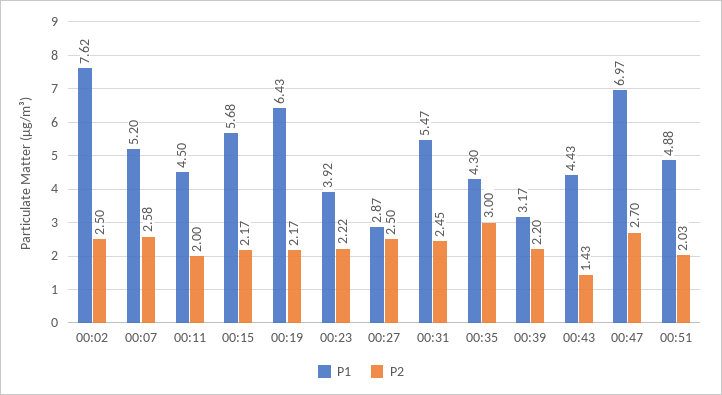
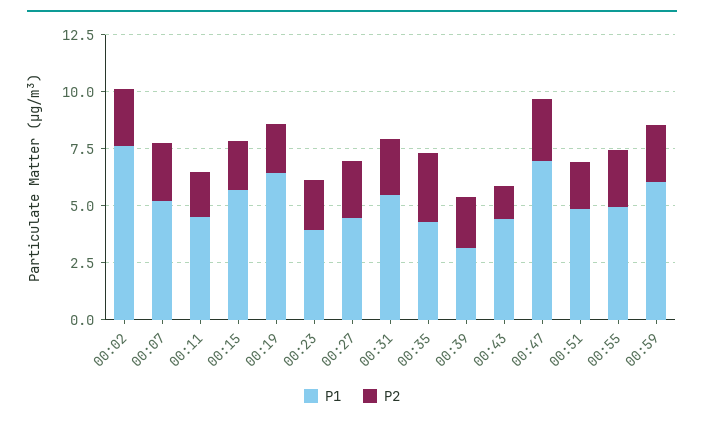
P1, 00:27: 2.87 -> 4.5
P1, 00:55: none -> 5
P2, 00:55: none -> 2.5
P1, 00:59: none -> 6
P2, 00:59: none -> 2.5

